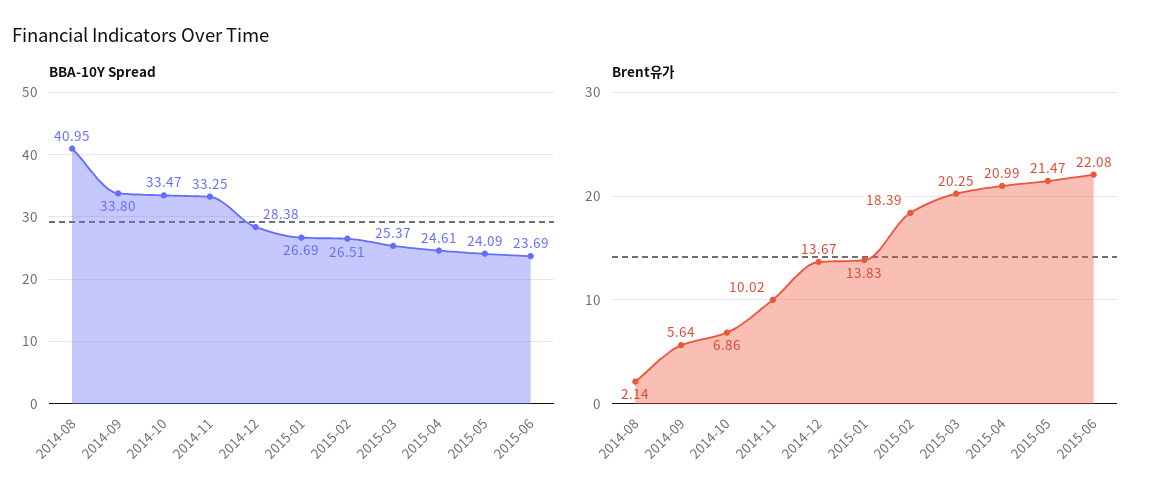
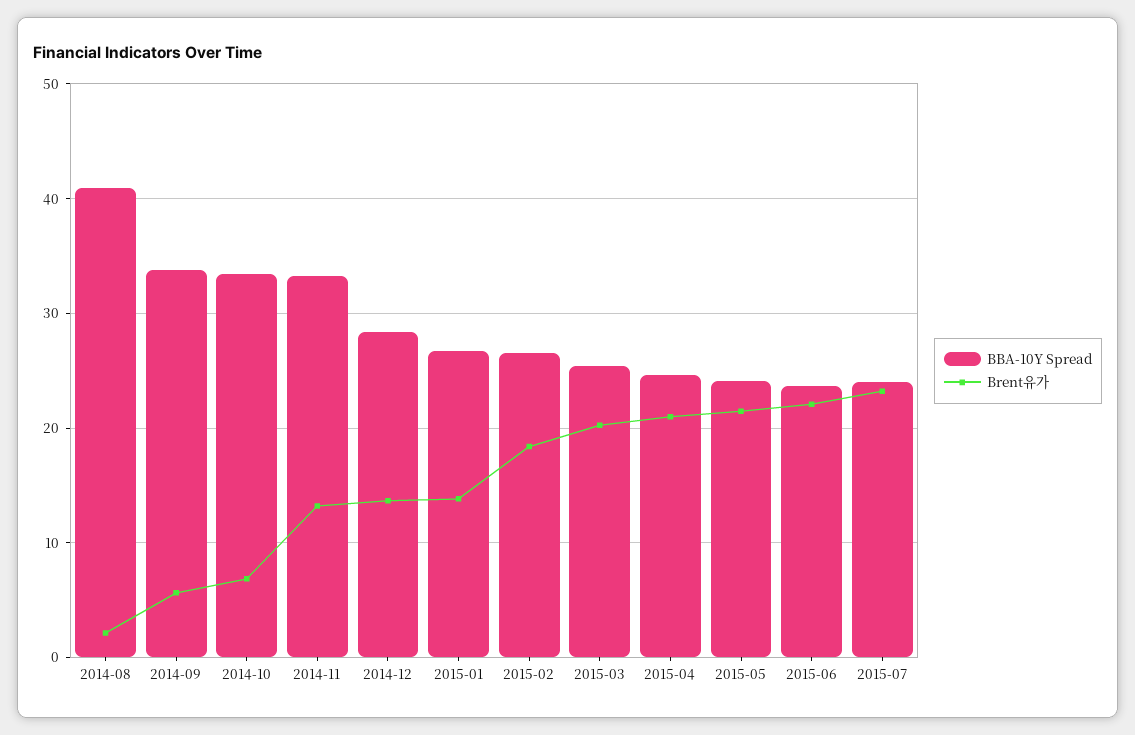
Brent유가, 2014-11: 10.02 -> 13
BBA-10Y Spread, 2015-07: none -> 24
Brent유가, 2015-07: none -> 23

